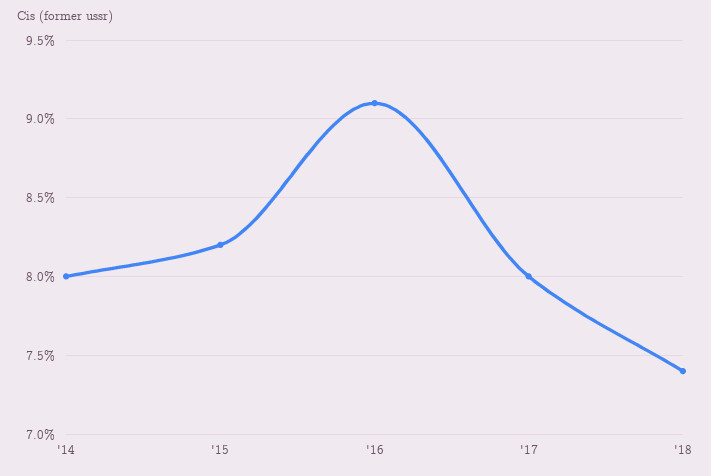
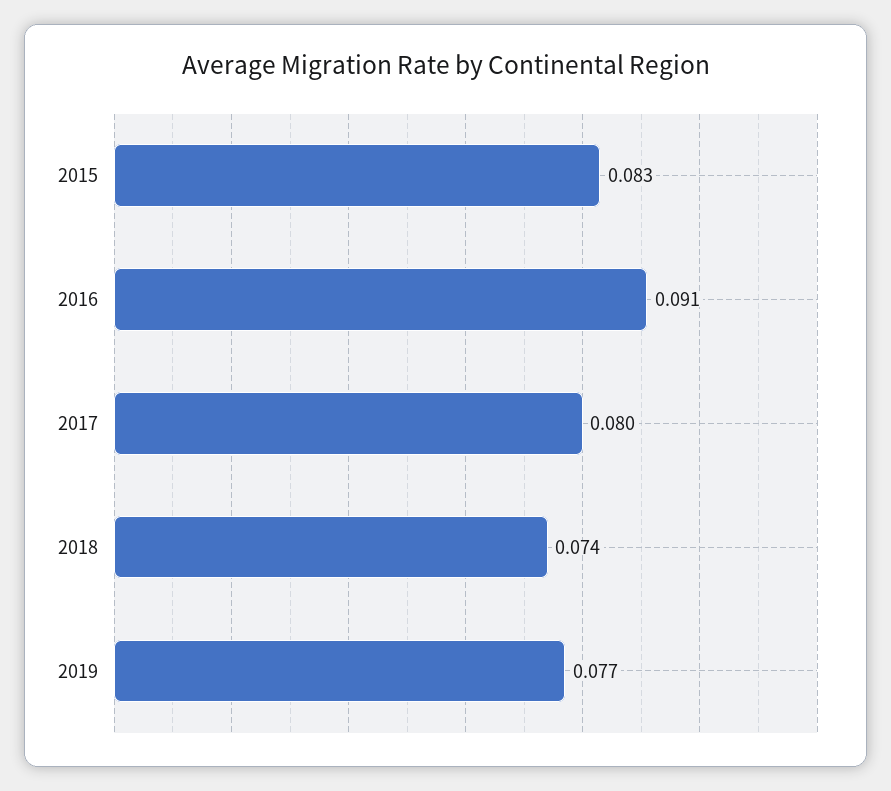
'14: 0.08 -> none
'15: 0.082 -> 0.083
2019: none -> 0.077

